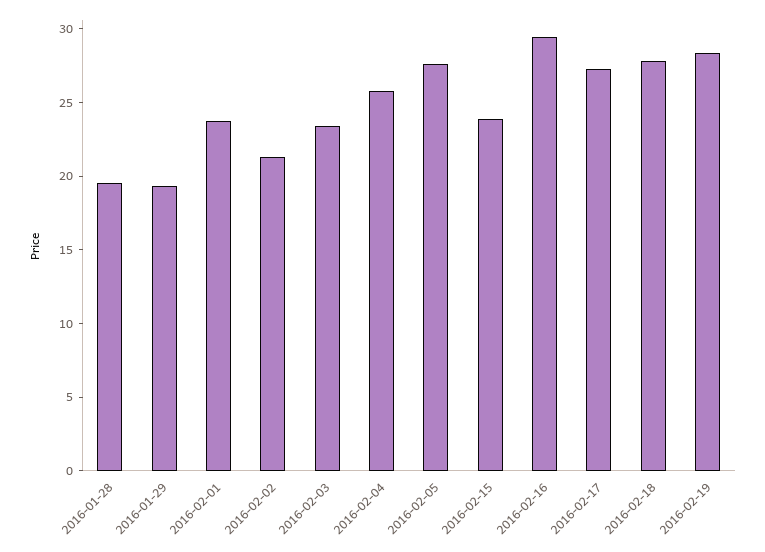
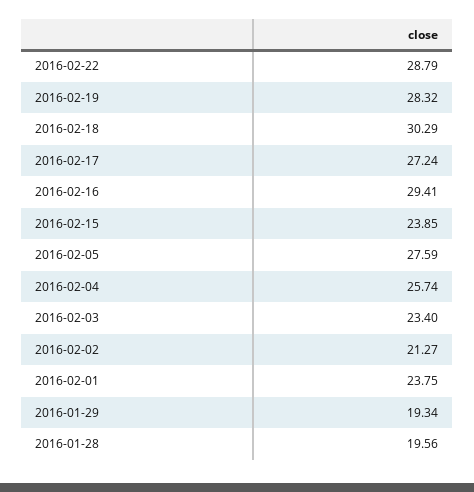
2016-02-18: 28 -> 30.29
2016-02-22: none -> 28.79

